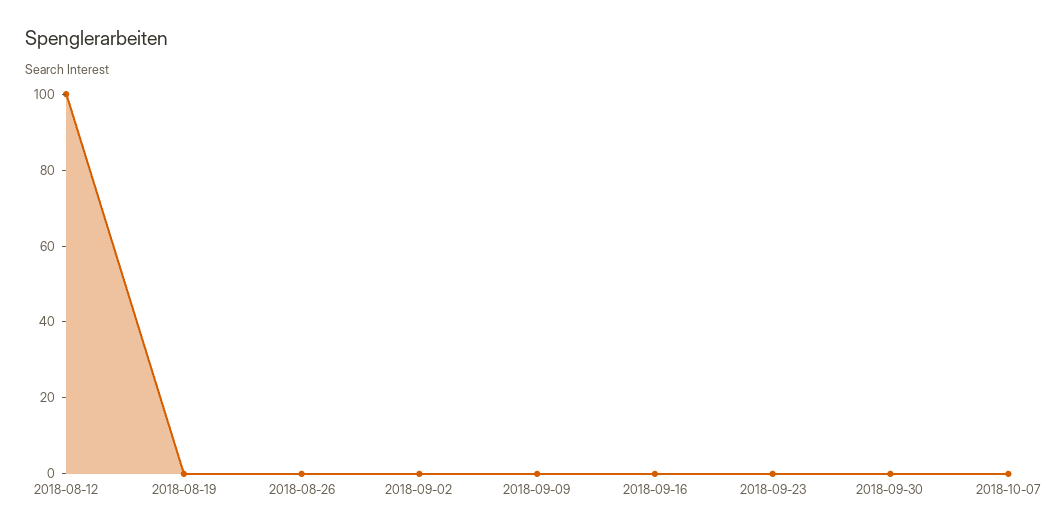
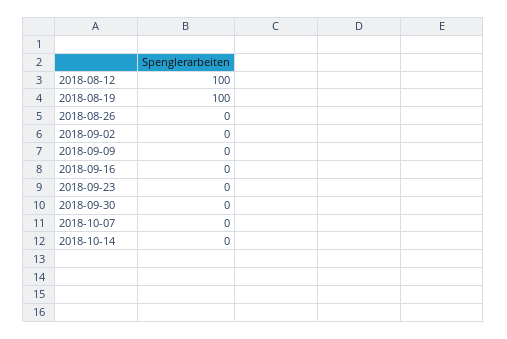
2018-08-19: 0 -> 100
2018-10-14: none -> 0

